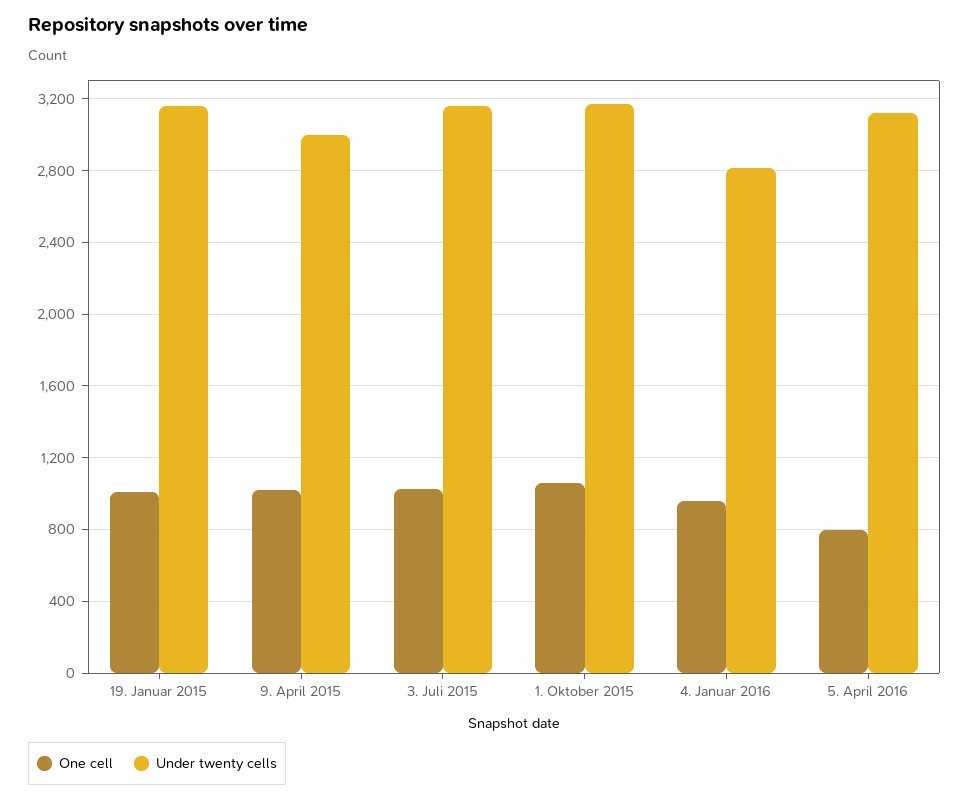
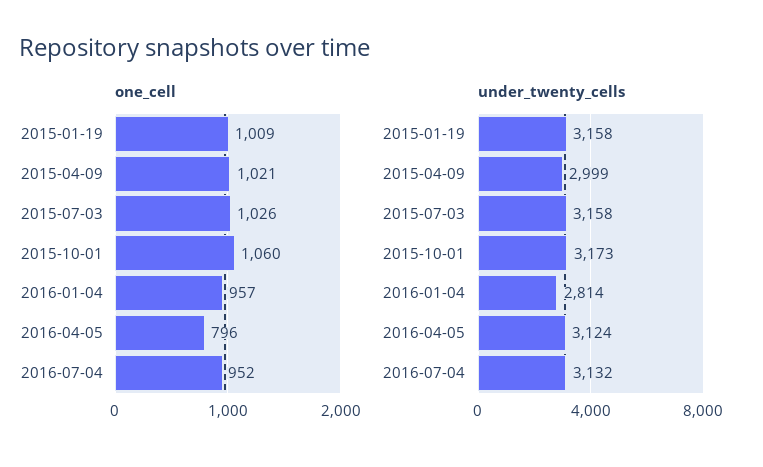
One cell, 2016-07-04: none -> 952
Under twenty cells, 2016-07-04: none -> 3132

